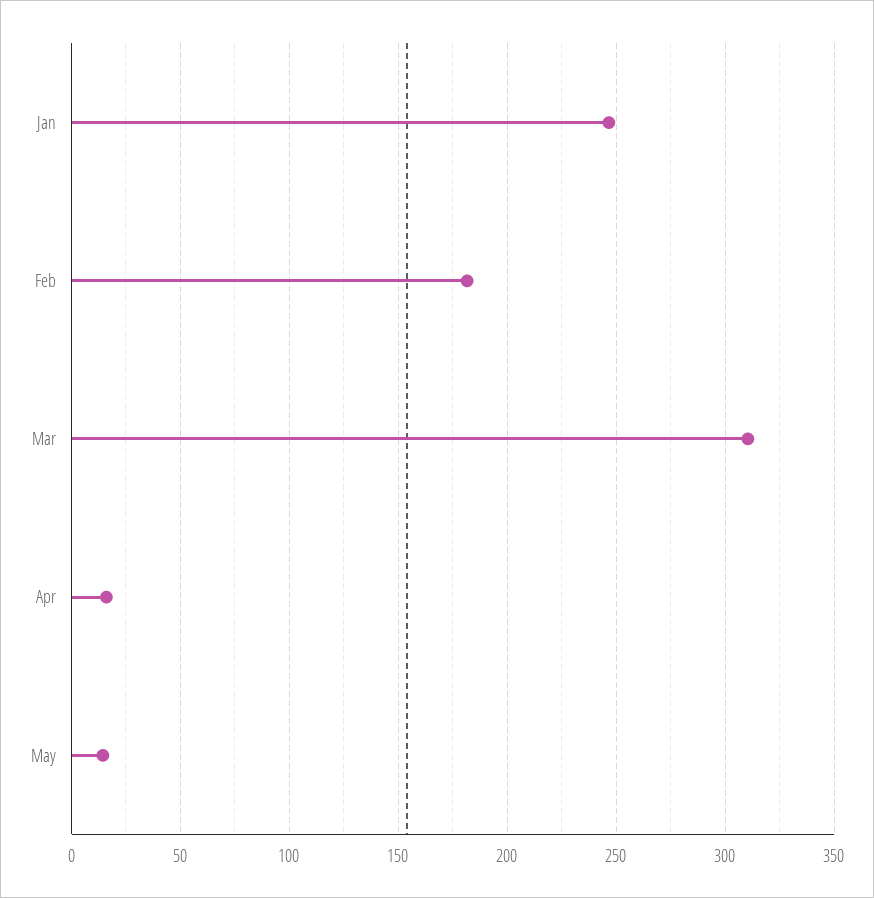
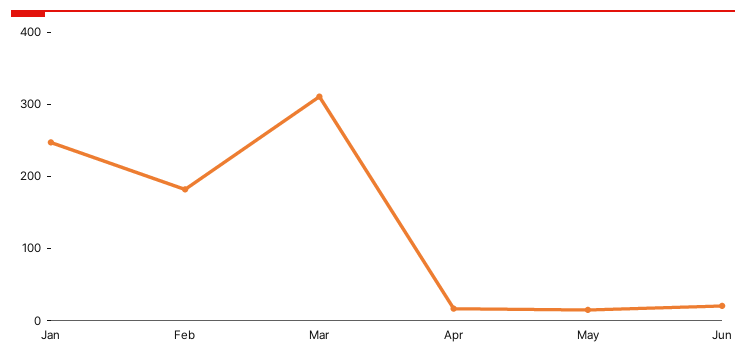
Jun: none -> 20

